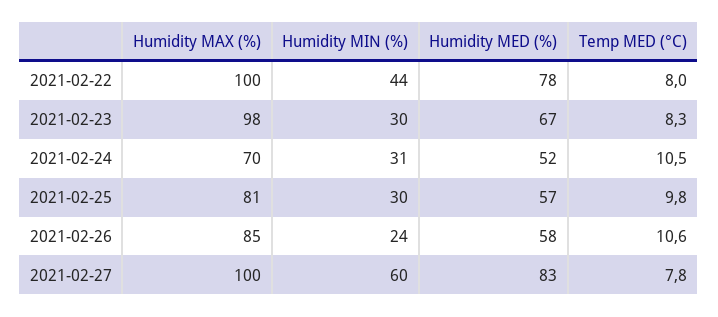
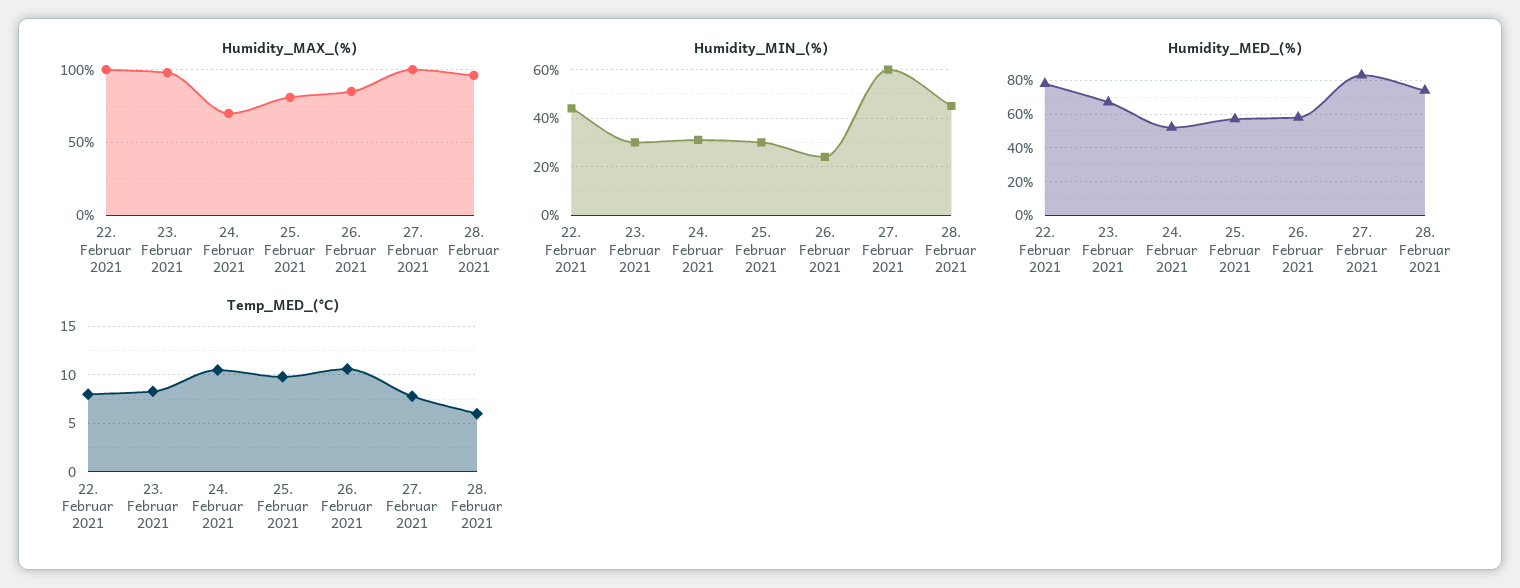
Humidity MAX (%), 28. Februar 2021: none -> 95
Humidity MIN (%), 28. Februar 2021: none -> 45
Humidity MED (%), 28. Februar 2021: none -> 75
Temp MED (°C), 28. Februar 2021: none -> 6

